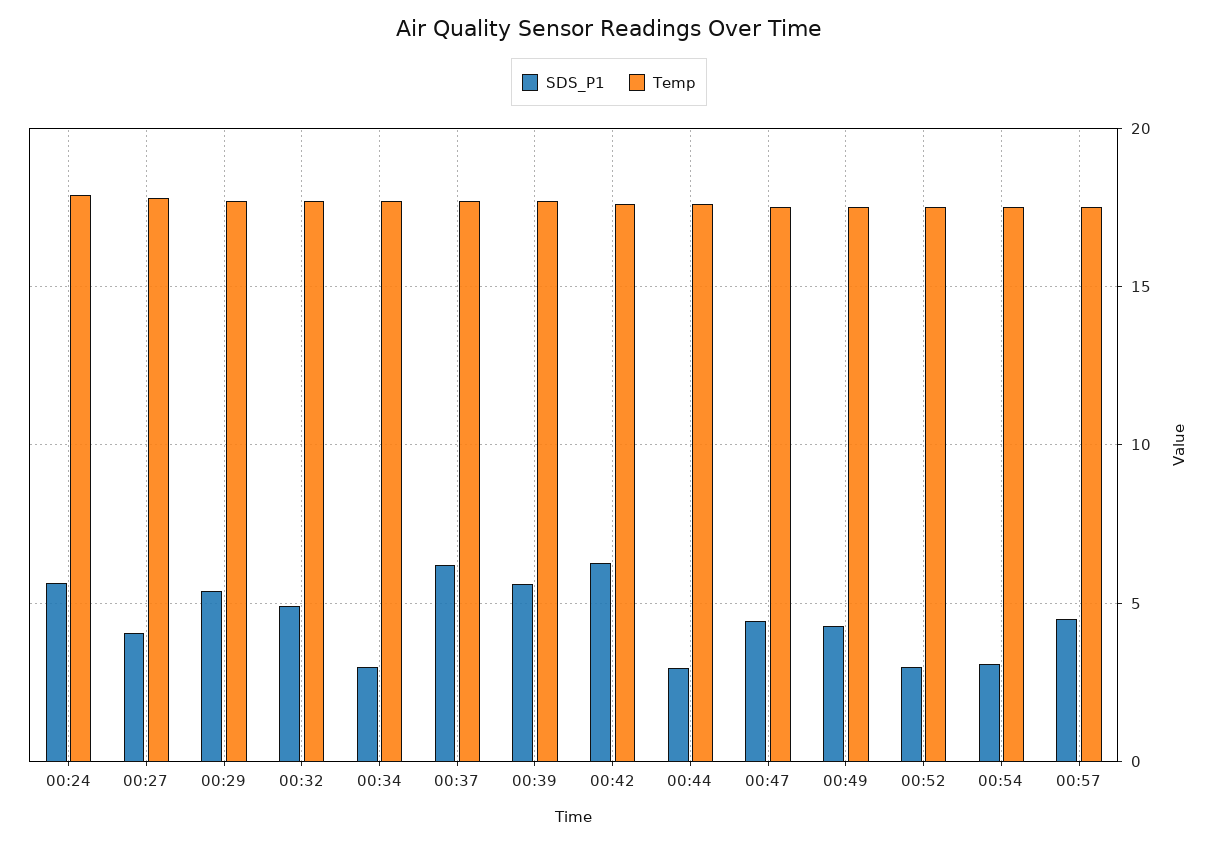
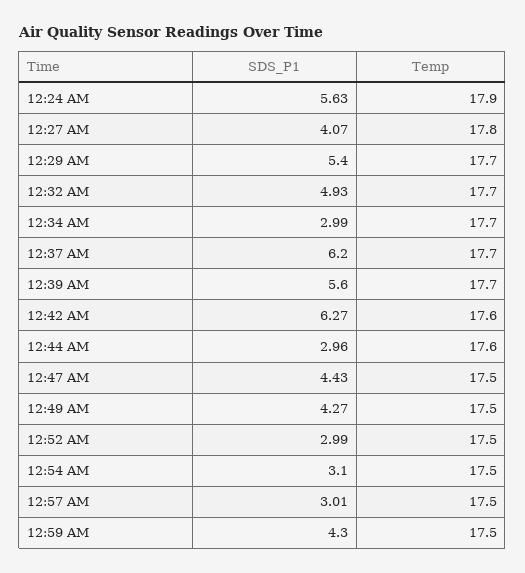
SDS_P1, 00:57: 4.5 -> 3.01
SDS_P1, 12:59 AM: none -> 4.3
Temp, 12:59 AM: none -> 17.5

